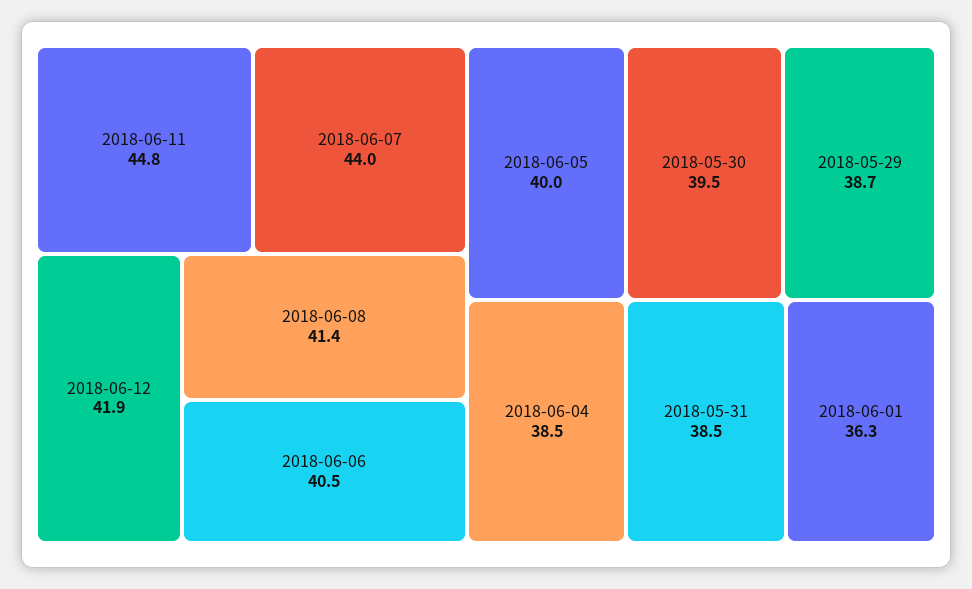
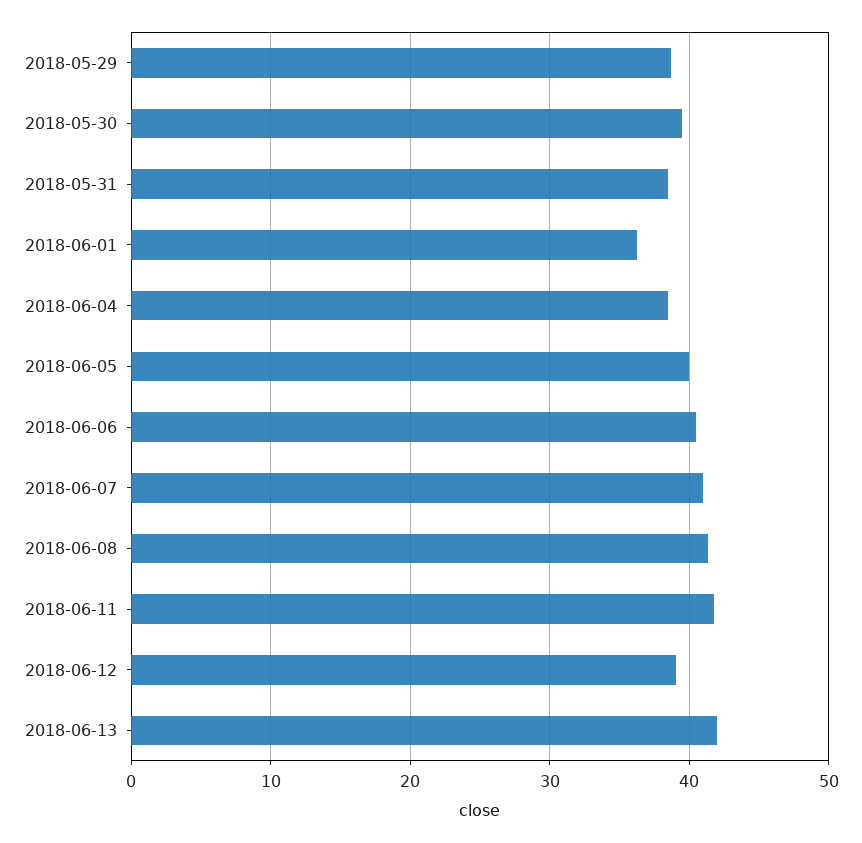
2018-06-11: 44.8 -> 42
2018-06-07: 44 -> 41
2018-06-12: 41.9 -> 39
2018-06-13: none -> 42

